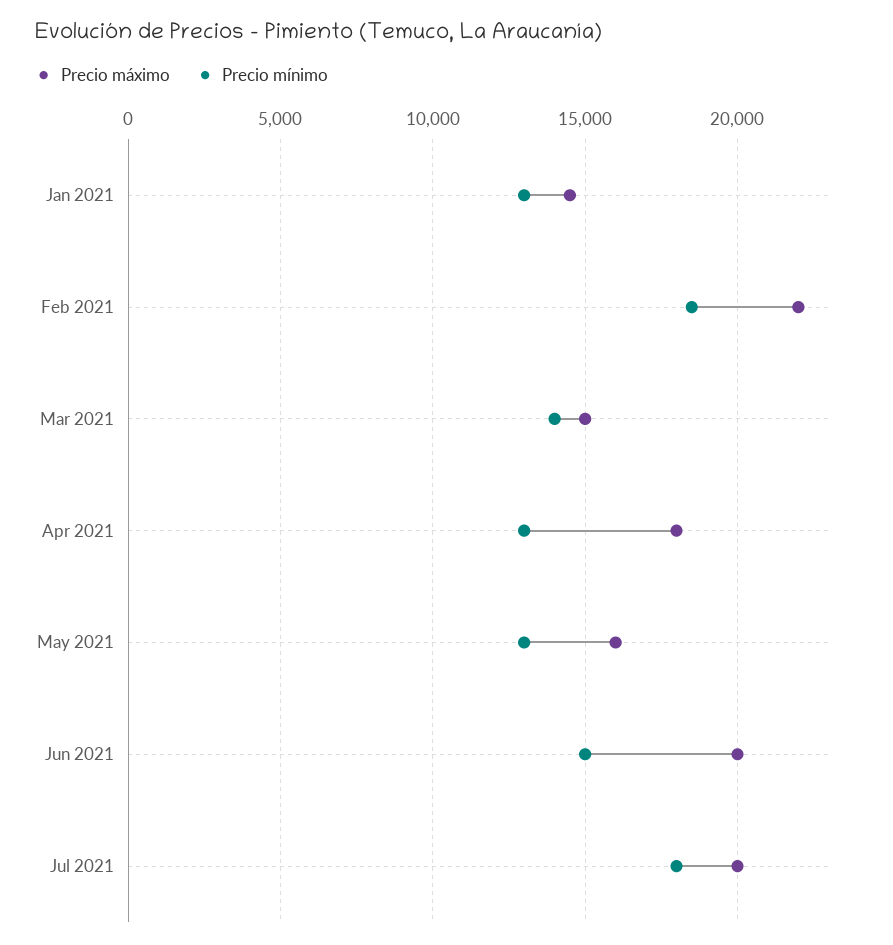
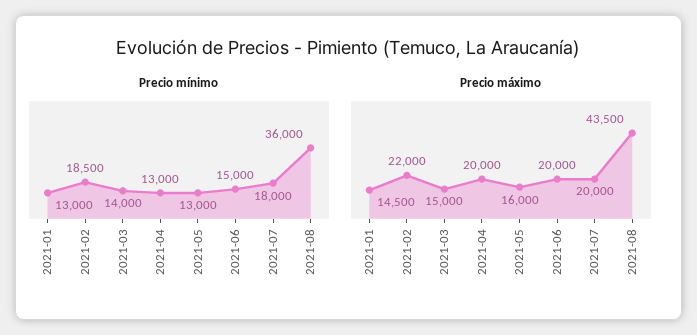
Precio máximo, Apr 2021: 18000 -> 20000
Precio mínimo, 2021-08: none -> 36000
Precio máximo, 2021-08: none -> 43500

